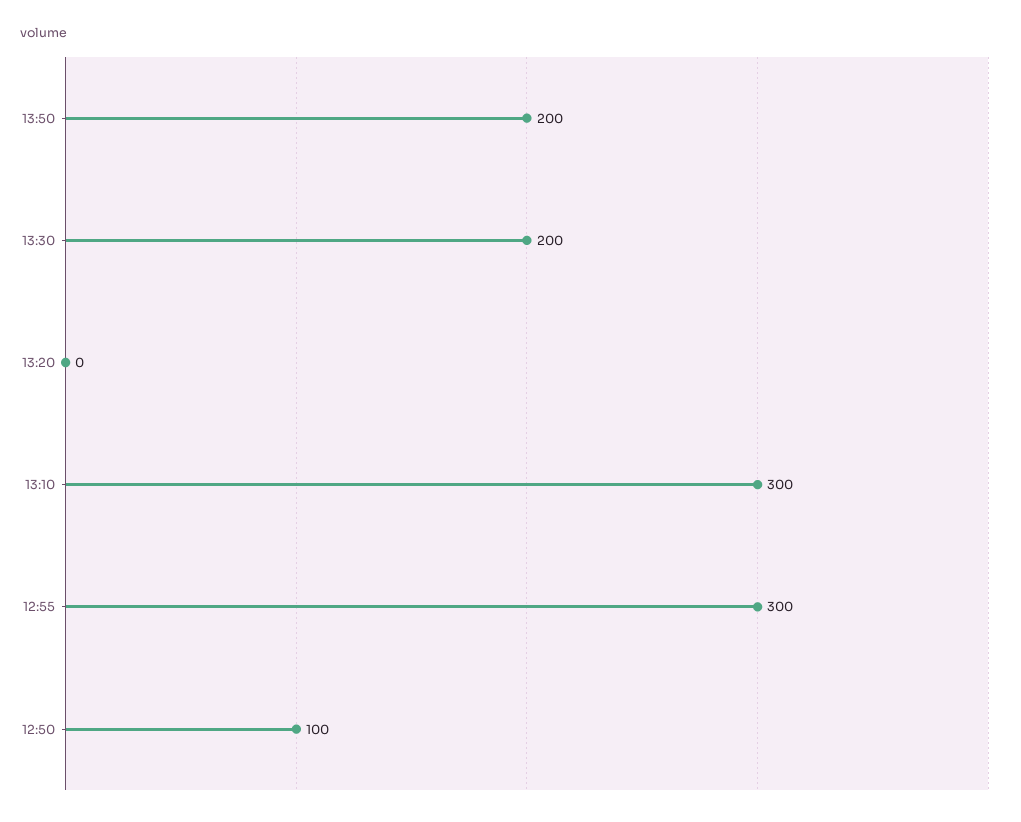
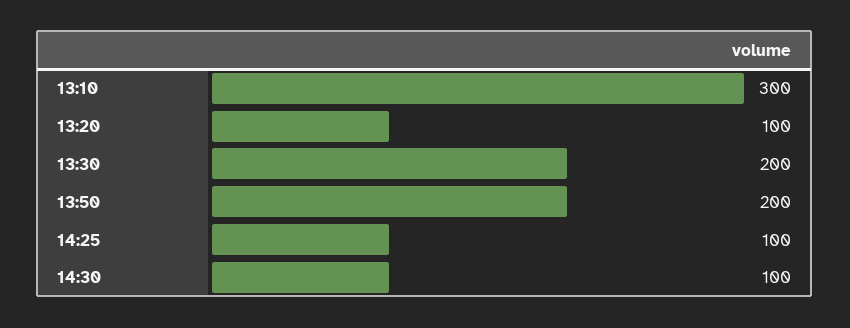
13:20: 0 -> 100
12:55: 300 -> none
12:50: 100 -> none
14:25: none -> 100
14:30: none -> 100

